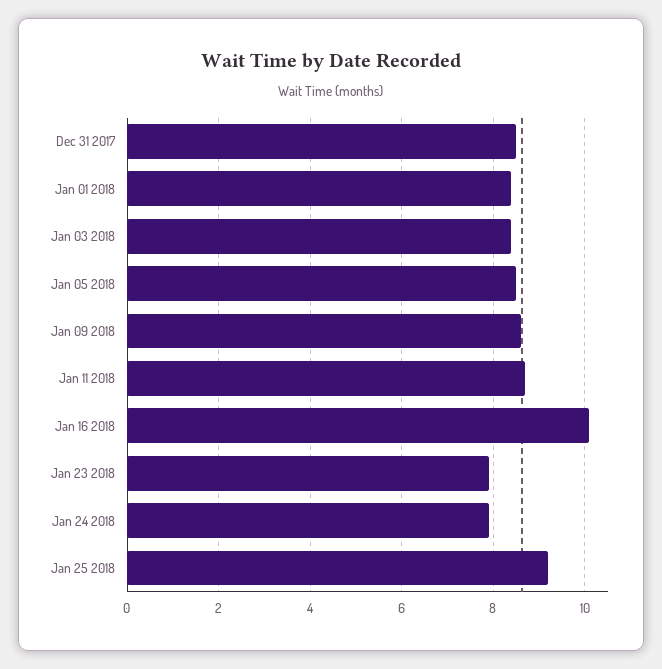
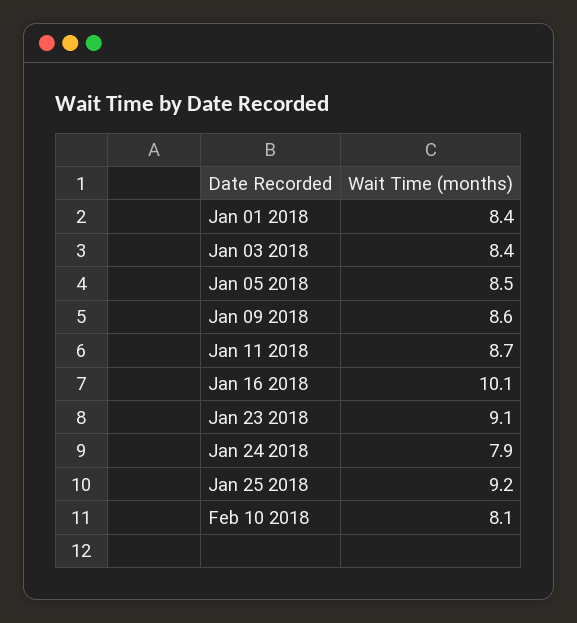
Dec 31 2017: 8.5 -> none
Jan 23 2018: 8 -> 9.1
Feb 10 2018: none -> 8.1

